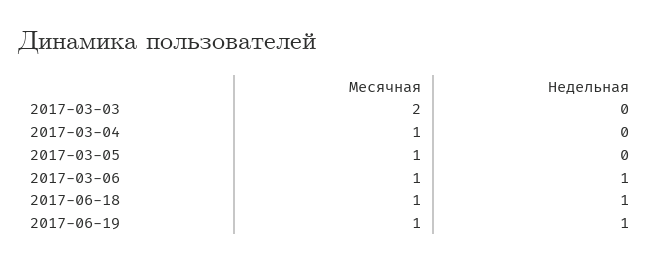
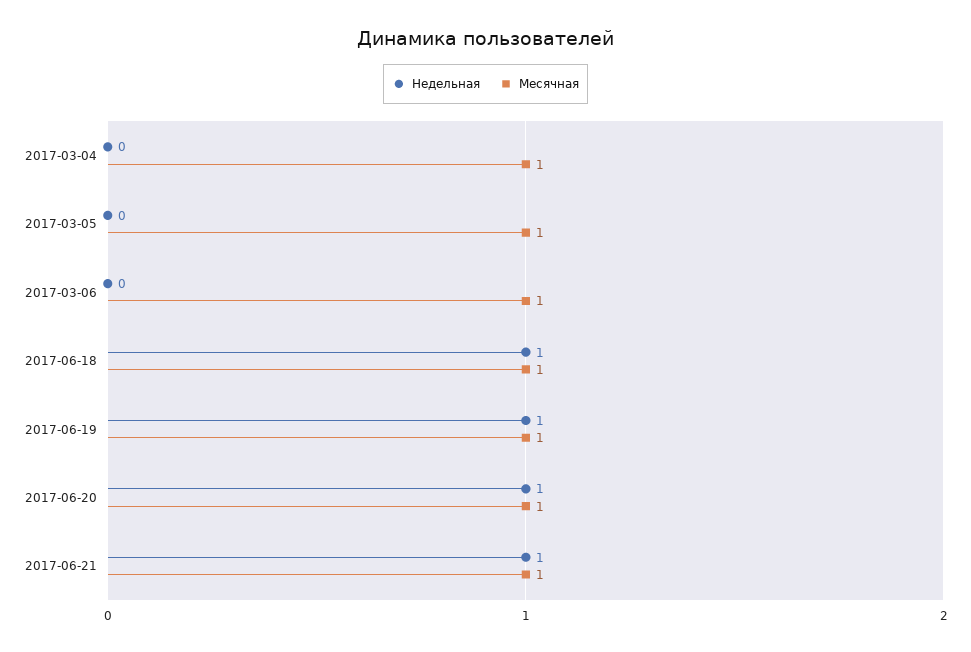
Месячная, 2017-03-03: 2 -> none
Недельная, 2017-03-03: 0 -> none
Недельная, 2017-03-06: 1 -> 0
Недельная, 2017-06-20: none -> 1
Месячная, 2017-06-20: none -> 1
Недельная, 2017-06-21: none -> 1
Месячная, 2017-06-21: none -> 1

